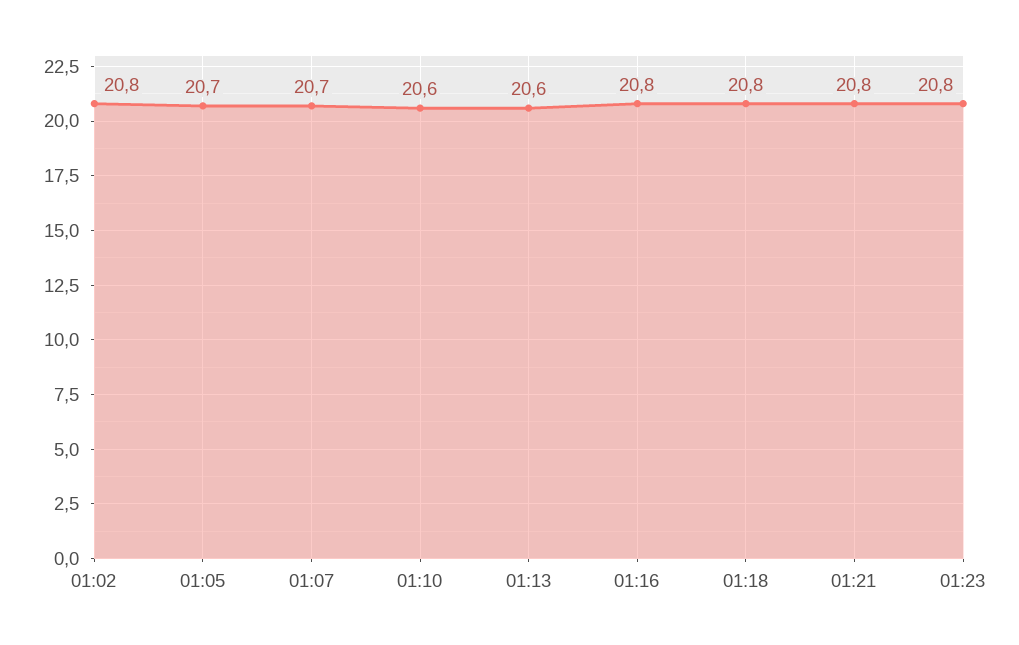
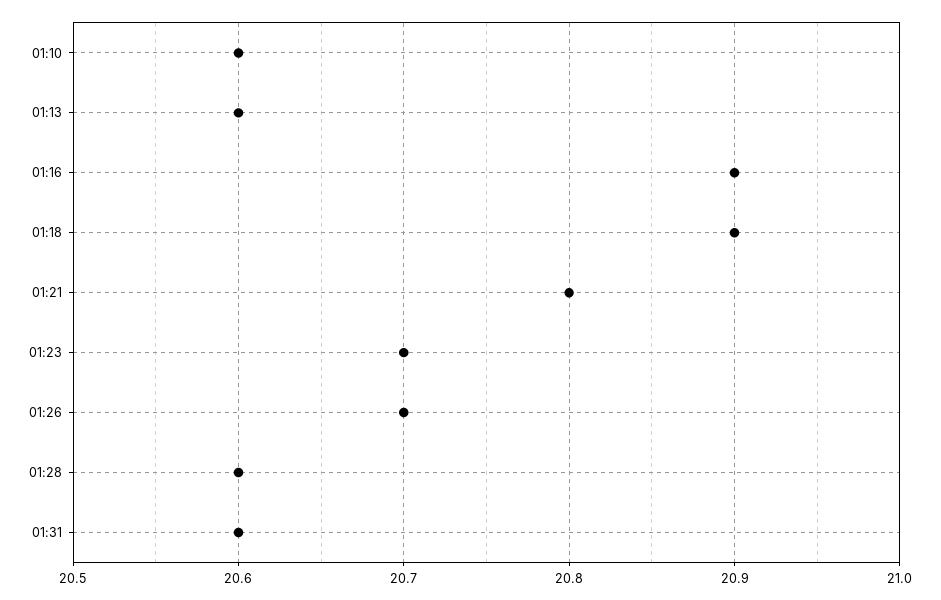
01:02: 20.8 -> none
01:05: 20.7 -> none
01:07: 20.7 -> none
01:16: 20.8 -> 20.9
01:18: 20.8 -> 20.9
01:23: 20.8 -> 20.7
01:26: none -> 20.7
01:28: none -> 20.6
01:31: none -> 20.6

